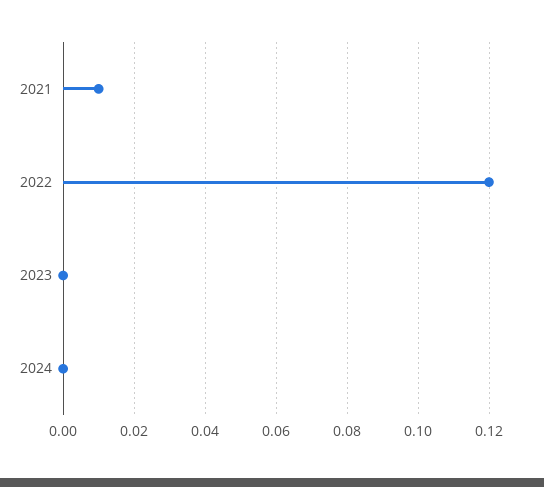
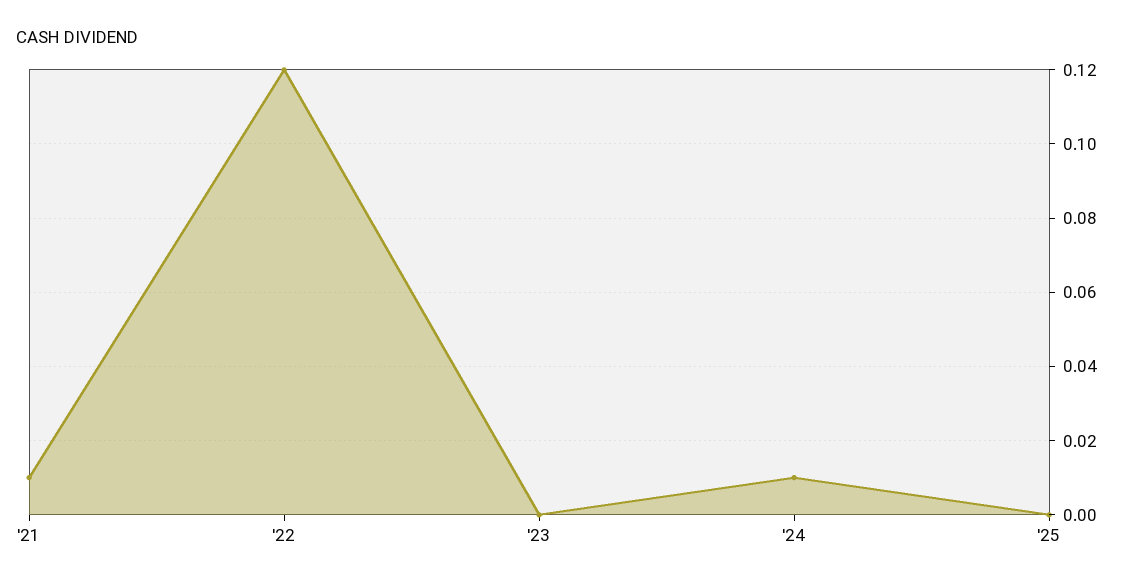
2024: 0 -> 0.01
'25: none -> 0

